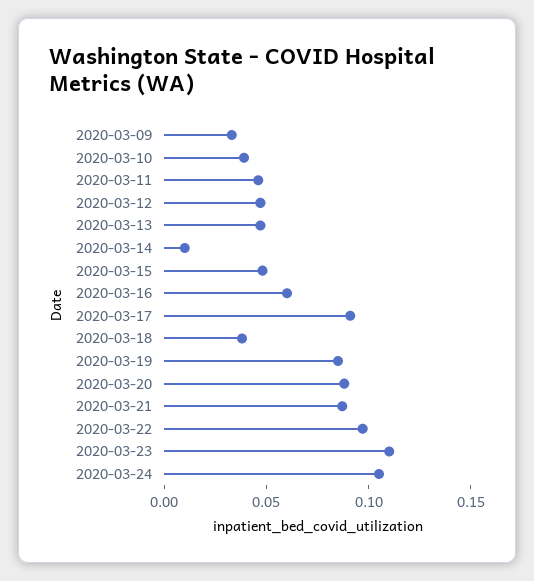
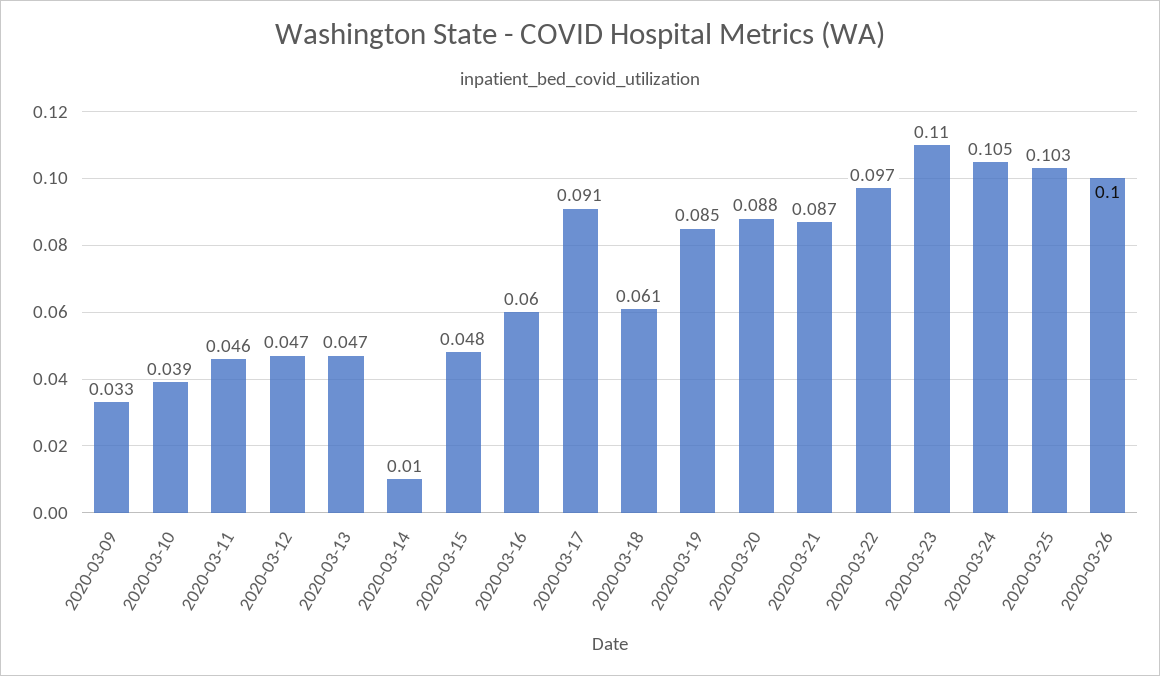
2020-03-18: 0.04 -> 0.061
2020-03-25: none -> 0.103
2020-03-26: none -> 0.1

